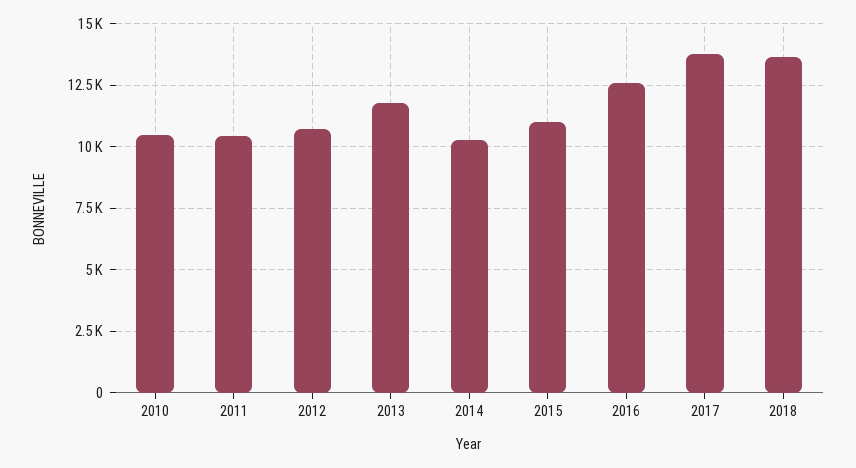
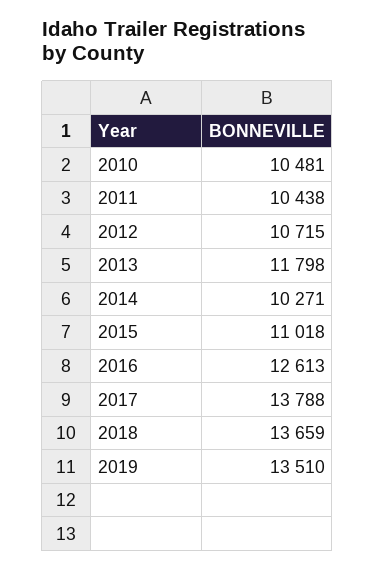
2019: none -> 13510

